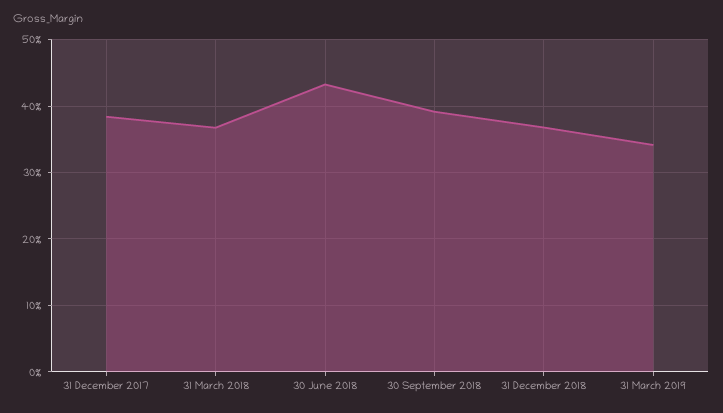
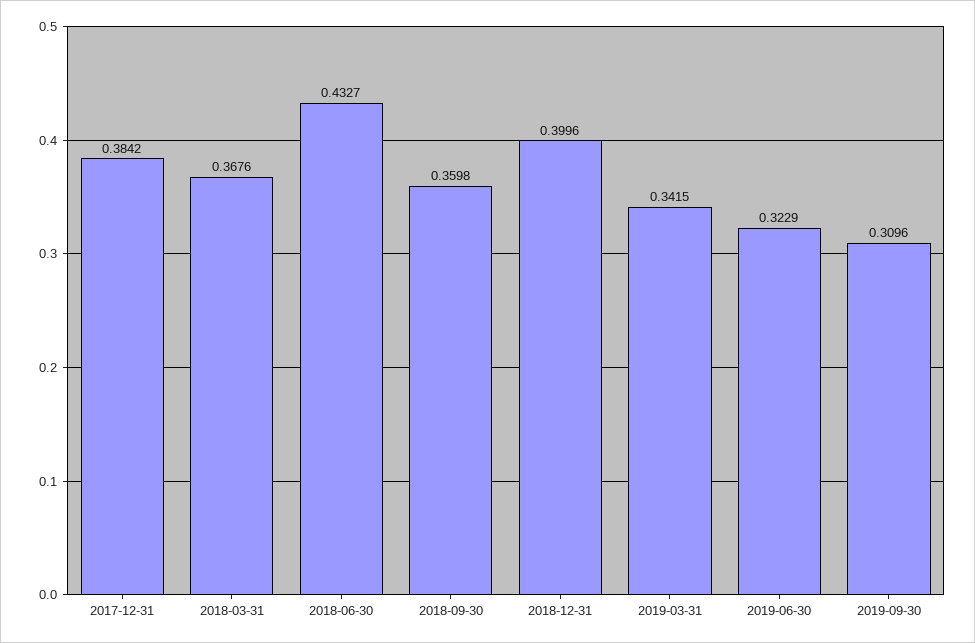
30 September 2018: 0.39 -> 0.3598
31 December 2018: 0.37 -> 0.3996
2019-06-30: none -> 0.3229
2019-09-30: none -> 0.3096

